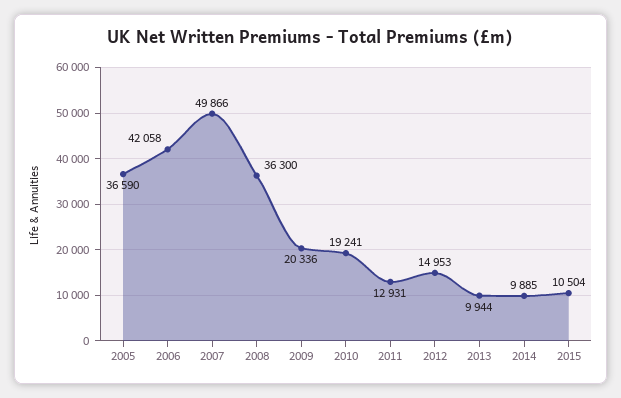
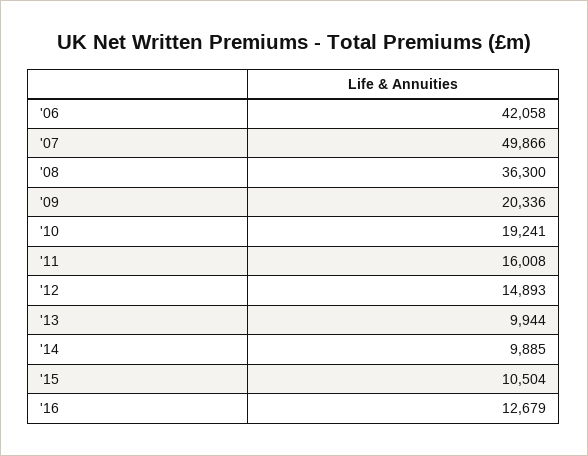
2005: 36590 -> none
2011: 12931 -> 16008
2012: 14953 -> 14893
'16: none -> 12679

